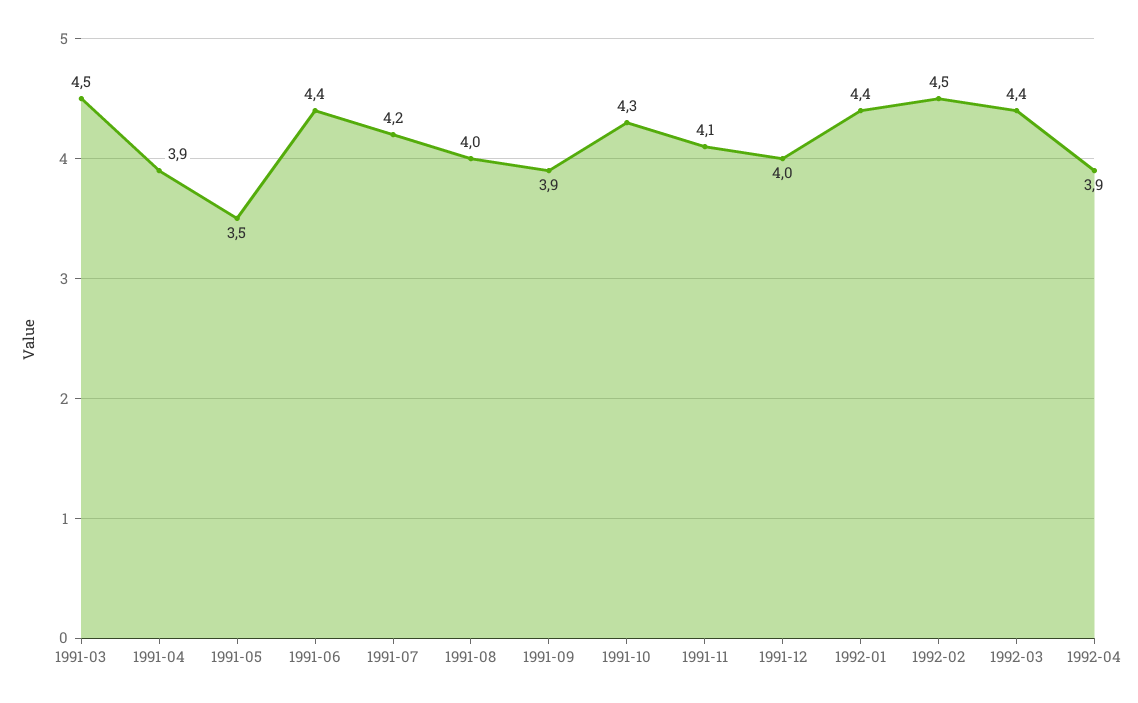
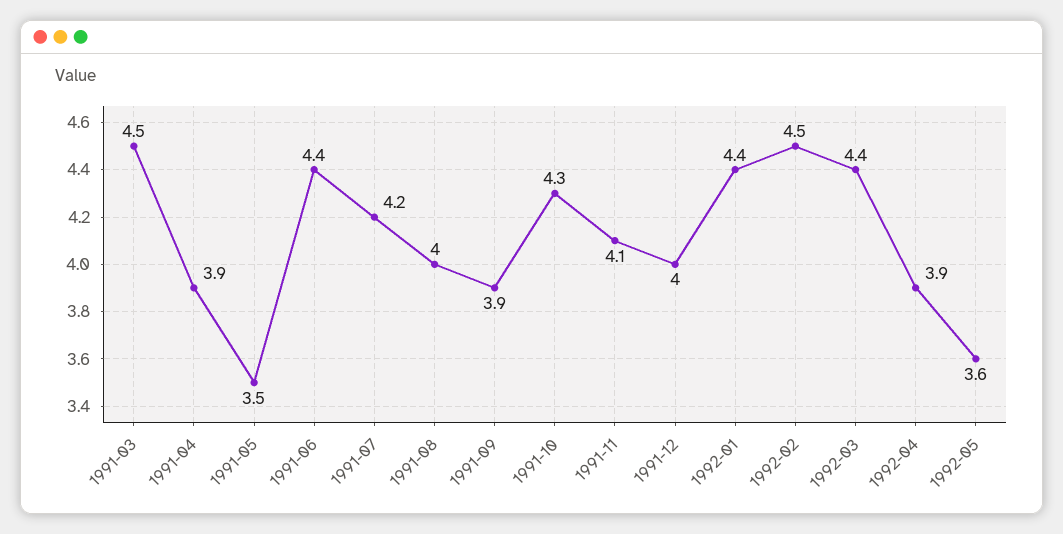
1992-05: none -> 3.6

